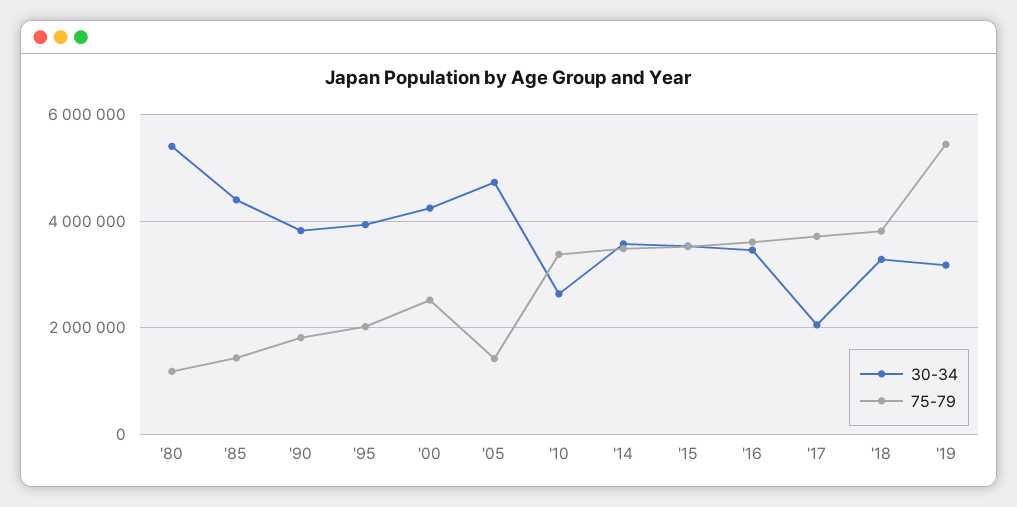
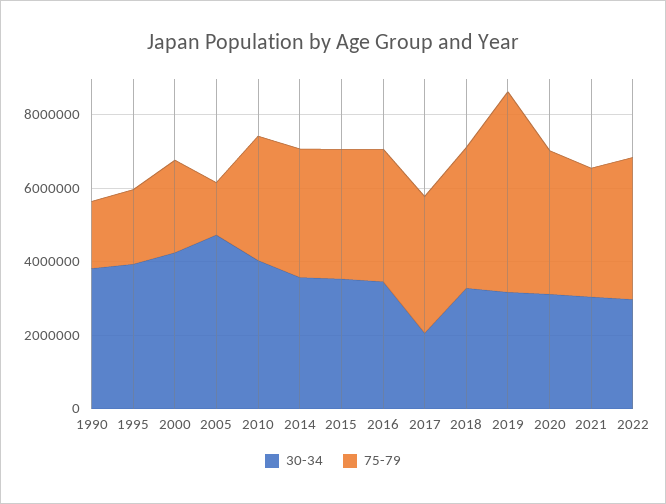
30-34, '80: 5400000 -> none
75-79, '80: 1200000 -> none
30-34, '85: 4400000 -> none
75-79, '85: 1400000 -> none
30-34, '10: 2600000 -> 4000000
30-34, 2020: none -> 3000000
75-79, 2020: none -> 4000000
30-34, 2021: none -> 3000000
75-79, 2021: none -> 3500000
30-34, 2022: none -> 3000000
75-79, 2022: none -> 4000000

